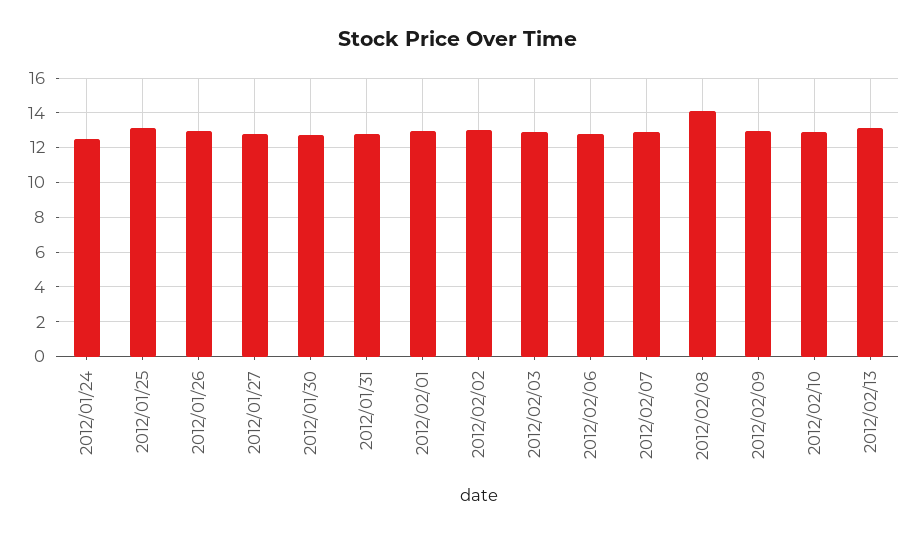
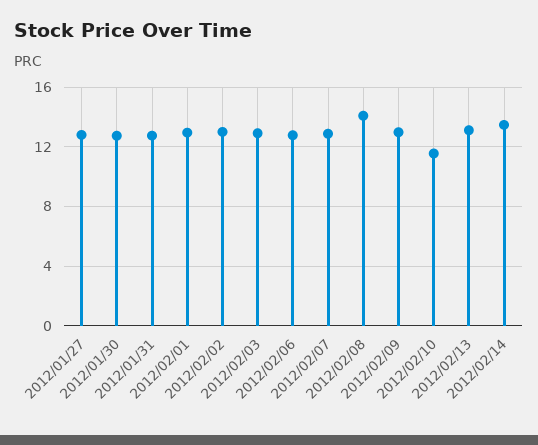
2012/01/24: 12.5 -> none
2012/01/25: 13 -> none
2012/01/26: 13 -> none
2012/02/10: 13 -> 11.5
2012/02/14: none -> 13.5

